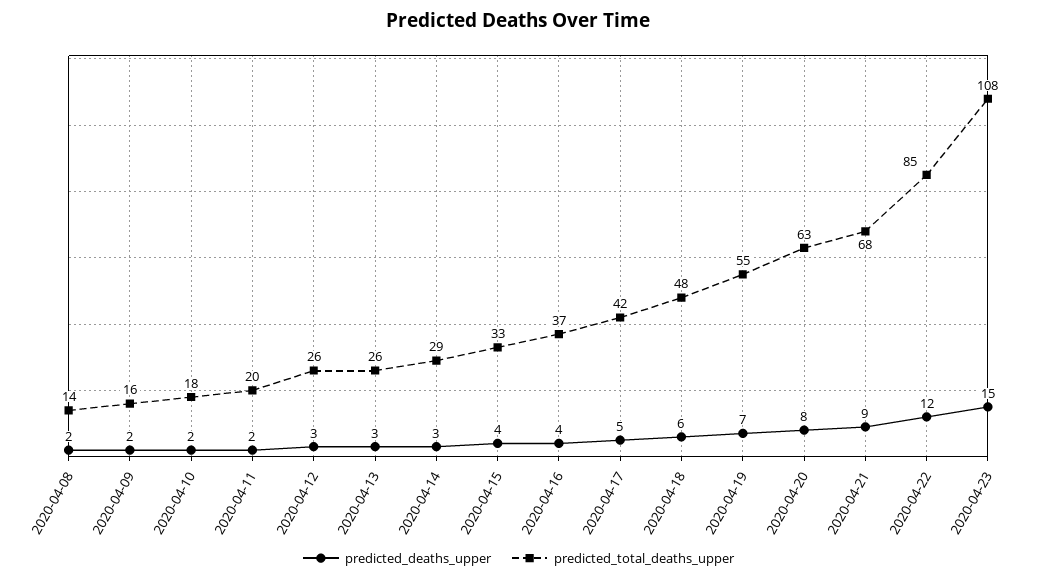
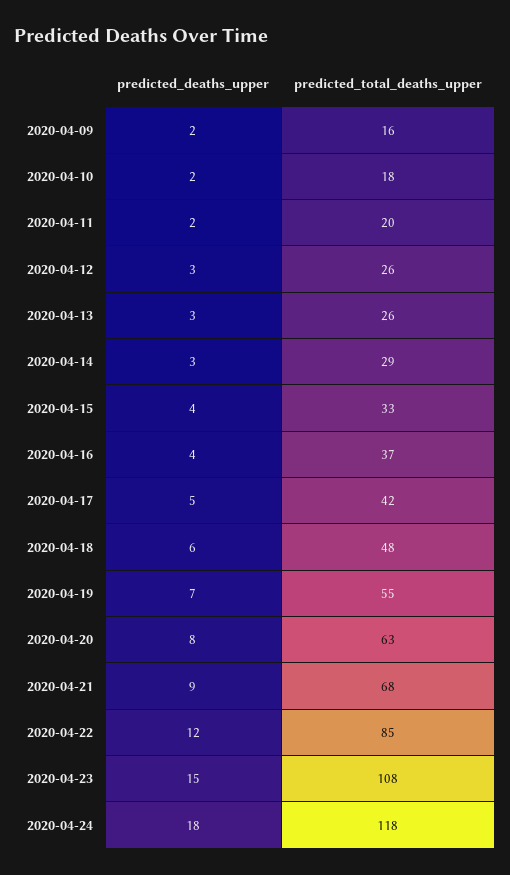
predicted_deaths_upper, 2020-04-08: 2 -> none
predicted_total_deaths_upper, 2020-04-08: 14 -> none
predicted_deaths_upper, 2020-04-24: none -> 18
predicted_total_deaths_upper, 2020-04-24: none -> 118

